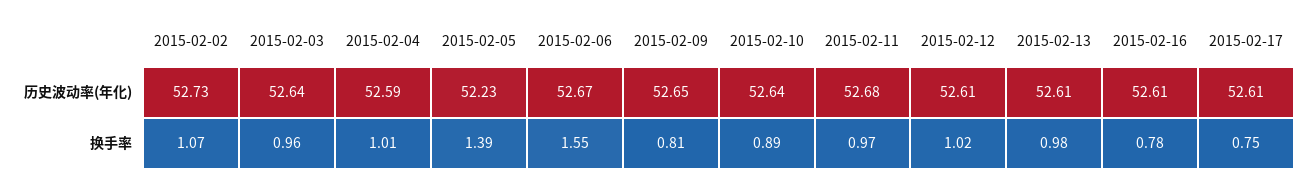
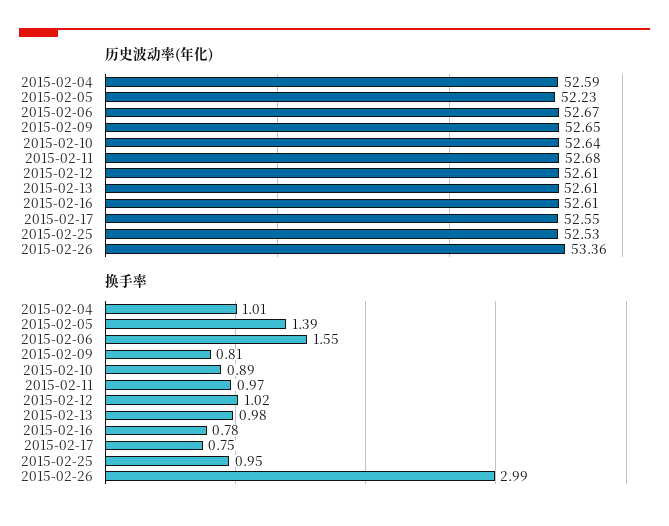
历史波动率(年化), 2015-02-02: 52.73 -> none
历史波动率(年化), 2015-02-03: 52.64 -> none
历史波动率(年化), 2015-02-17: 52.61 -> 52.55
换手率, 2015-02-02: 1.07 -> none
换手率, 2015-02-03: 0.96 -> none
历史波动率(年化), 2015-02-25: none -> 52.53
历史波动率(年化), 2015-02-26: none -> 53.36
换手率, 2015-02-25: none -> 0.95
换手率, 2015-02-26: none -> 2.99

